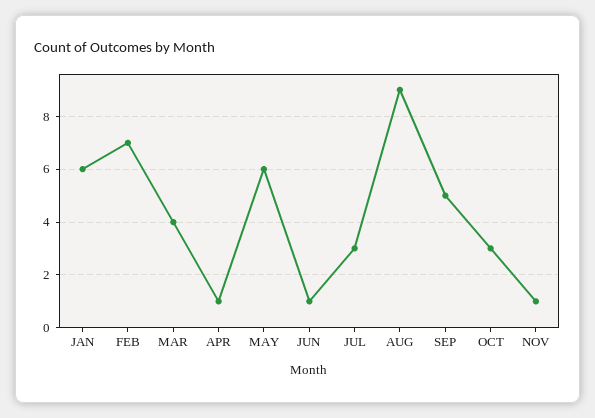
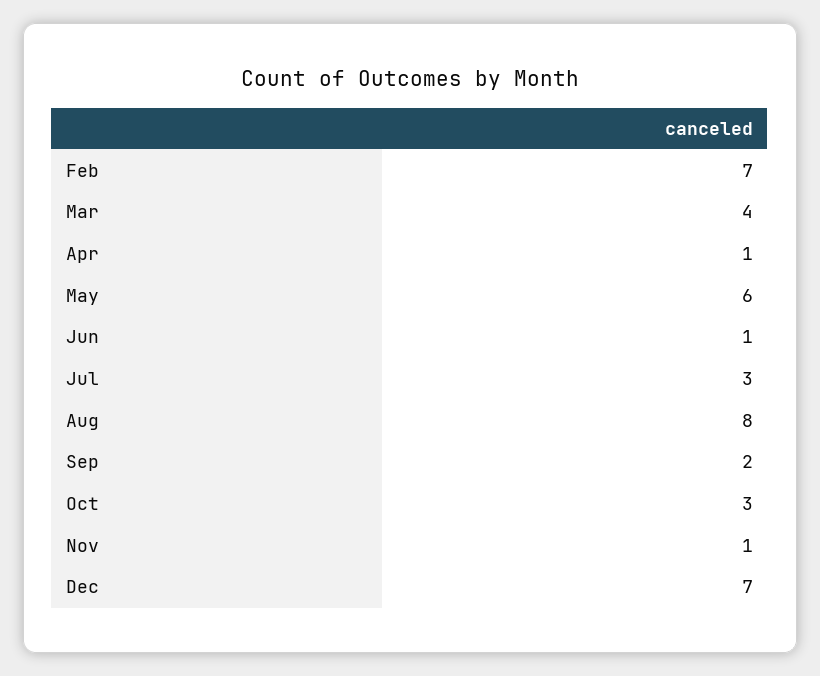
JAN: 6 -> none
AUG: 9 -> 8
SEP: 5 -> 2
Dec: none -> 7

